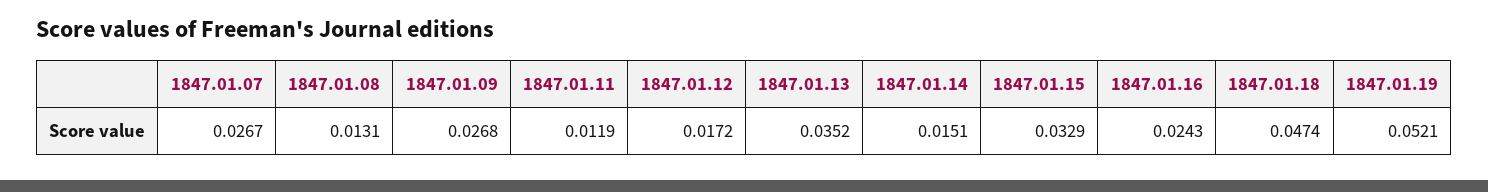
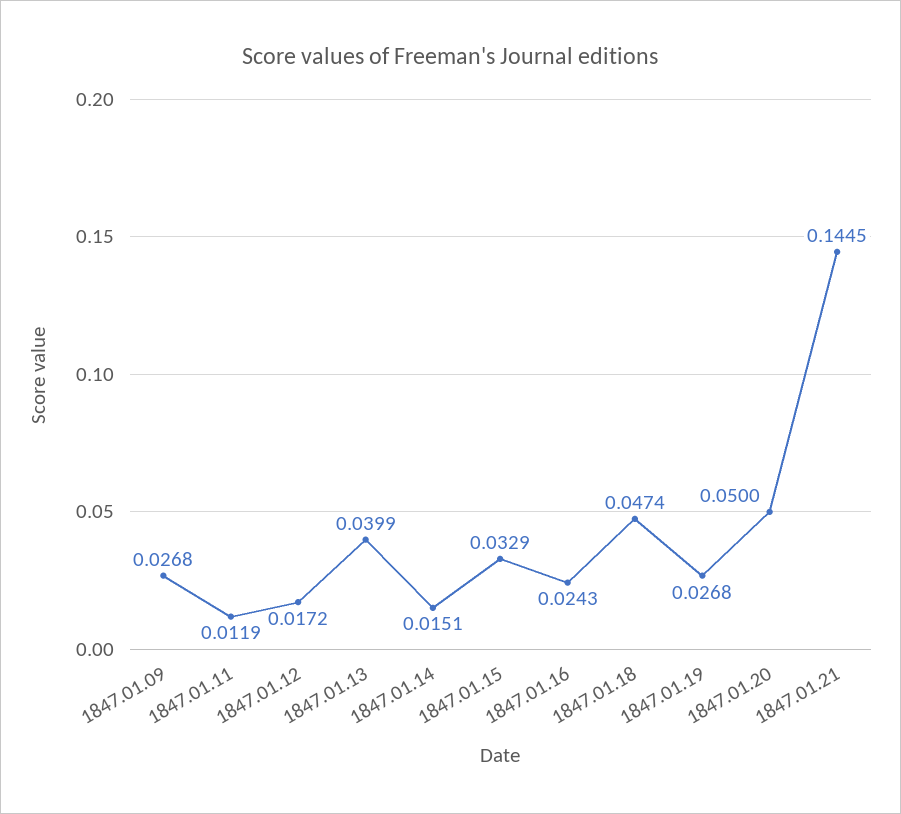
1847.01.07: 0.0267 -> none
1847.01.08: 0.0131 -> none
1847.01.13: 0.0352 -> 0.0399
1847.01.19: 0.0521 -> 0.0268
1847.01.20: none -> 0.05
1847.01.21: none -> 0.1445

